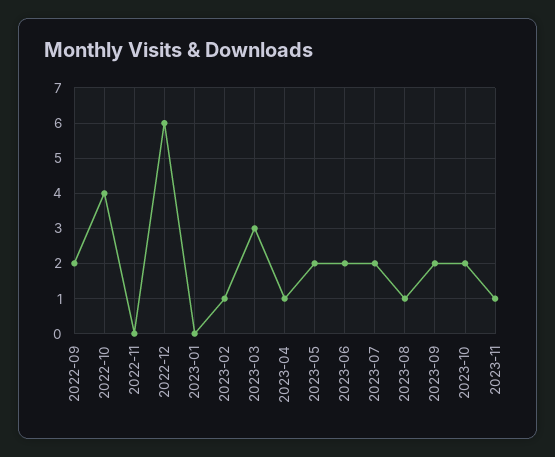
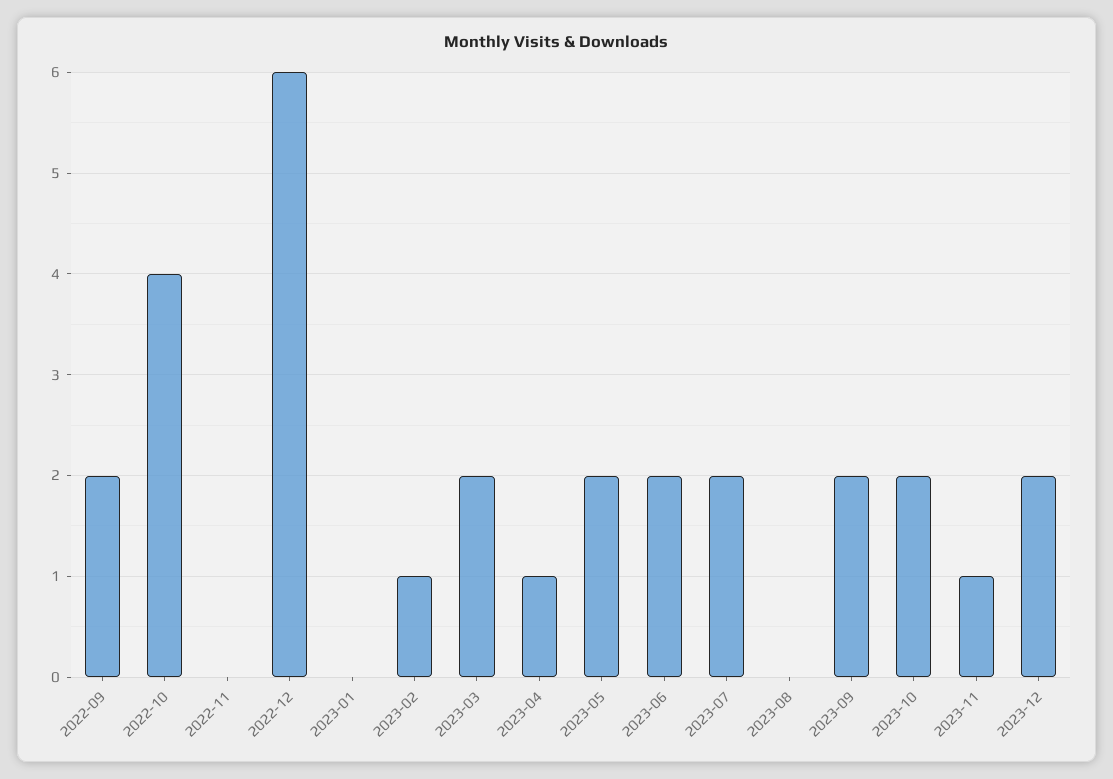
2023-03: 3 -> 2
2023-08: 1 -> 0
2023-12: none -> 2

